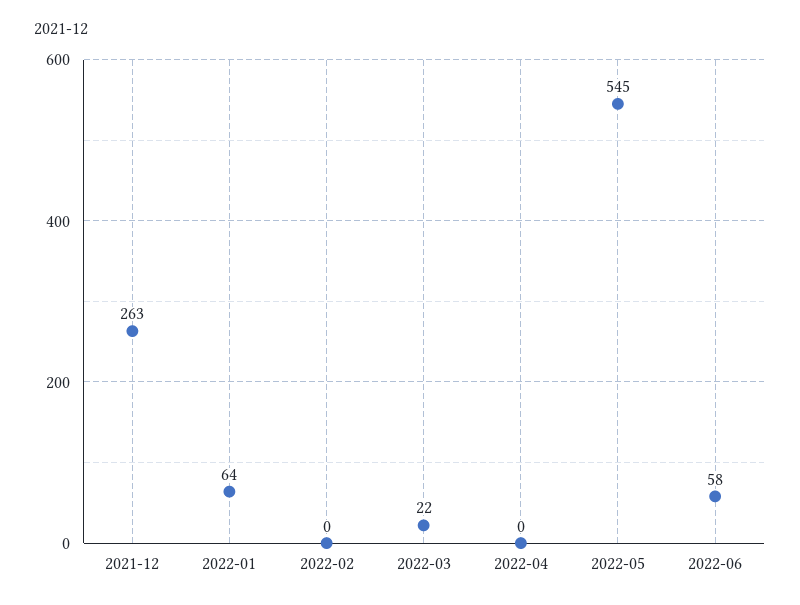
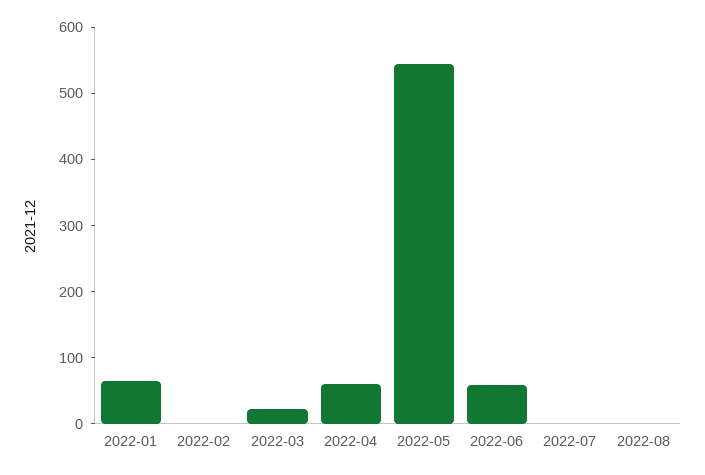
2021-12: 263 -> none
2022-04: 0 -> 60
2022-07: none -> 0
2022-08: none -> 0

